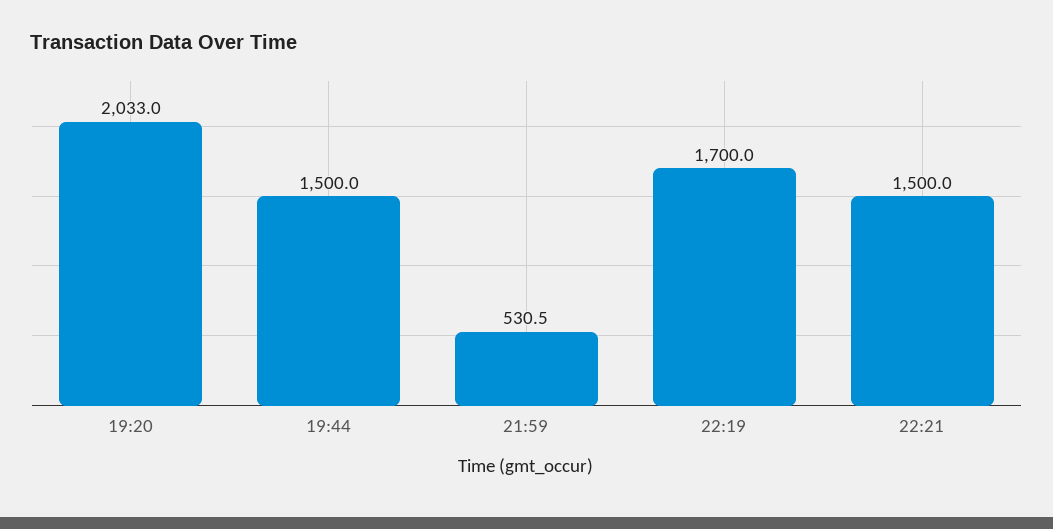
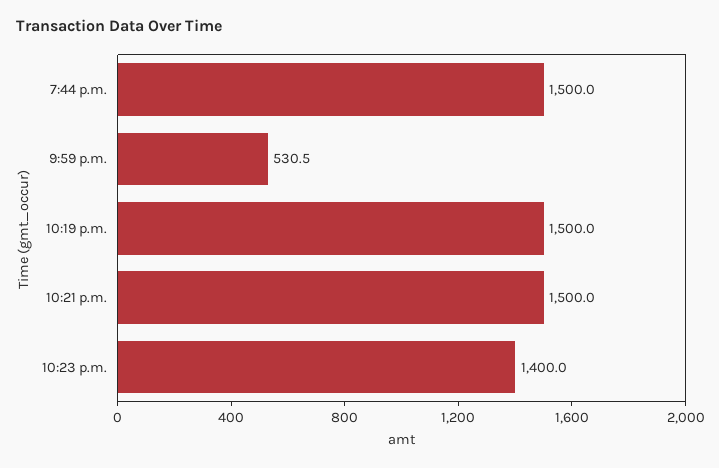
19:20: 2033 -> none
22:19: 1700 -> 1500
10:23 p.m.: none -> 1400

